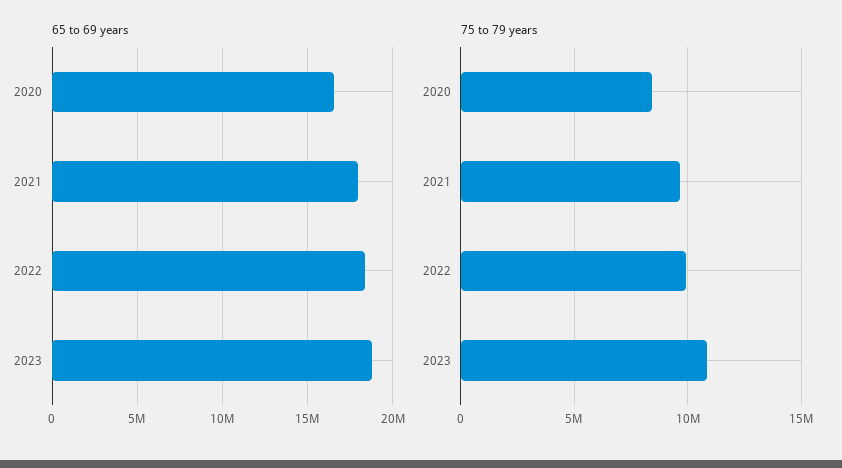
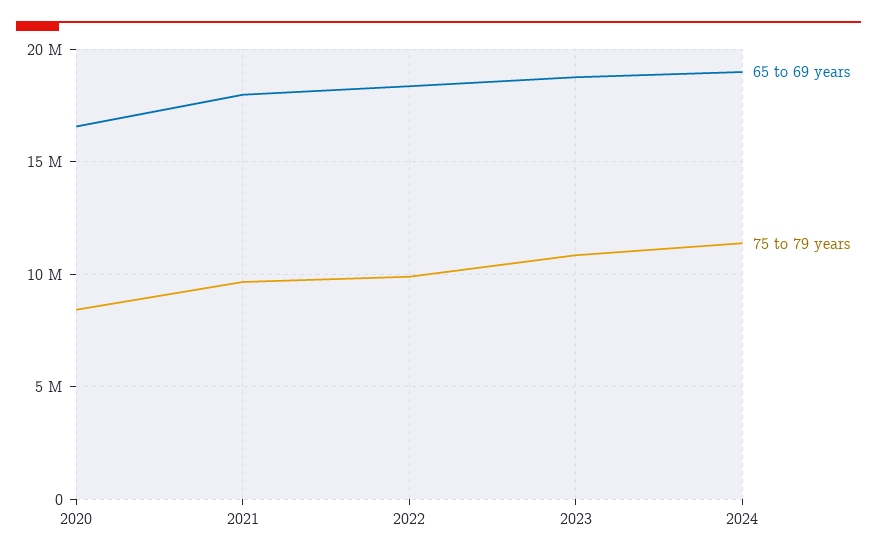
65 to 69 years, 2024: none -> 19000000
75 to 79 years, 2024: none -> 11500000

